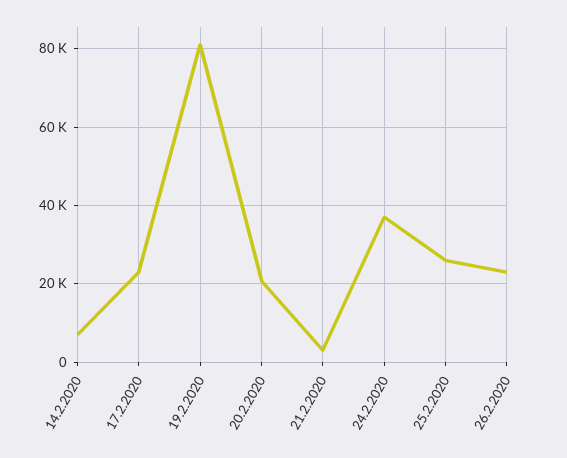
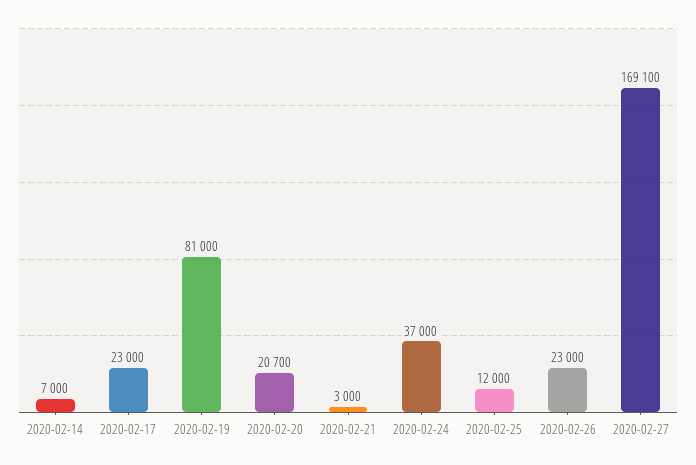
25.2.2020: 26000 -> 12000
2020-02-27: none -> 169100

